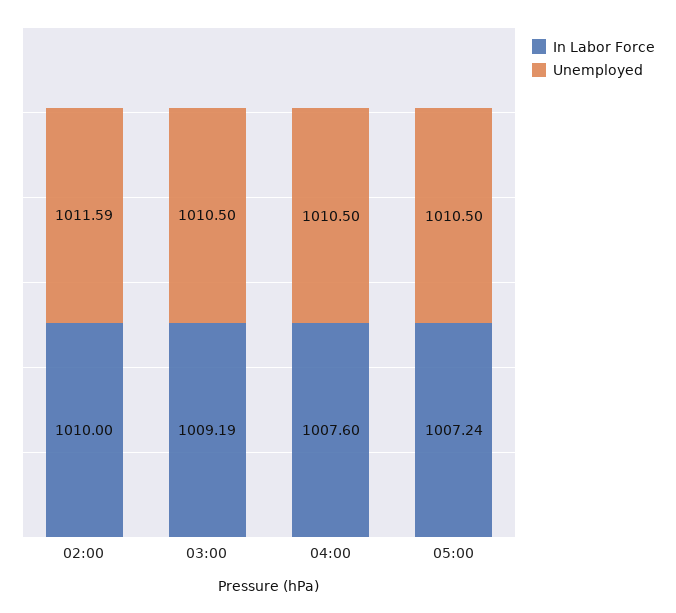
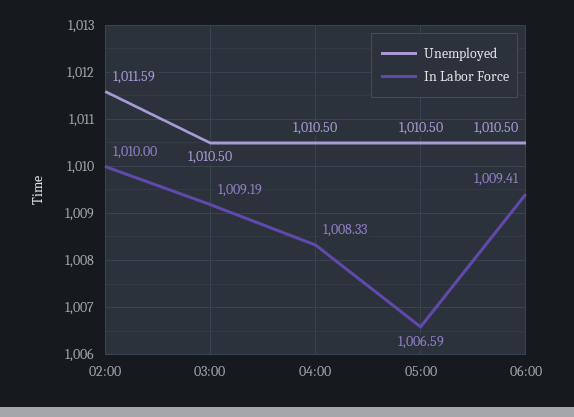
In Labor Force, 04:00: 1007.6 -> 1008.33
In Labor Force, 05:00: 1007.24 -> 1006.59
Unemployed, 06:00: none -> 1010.5
In Labor Force, 06:00: none -> 1009.41

